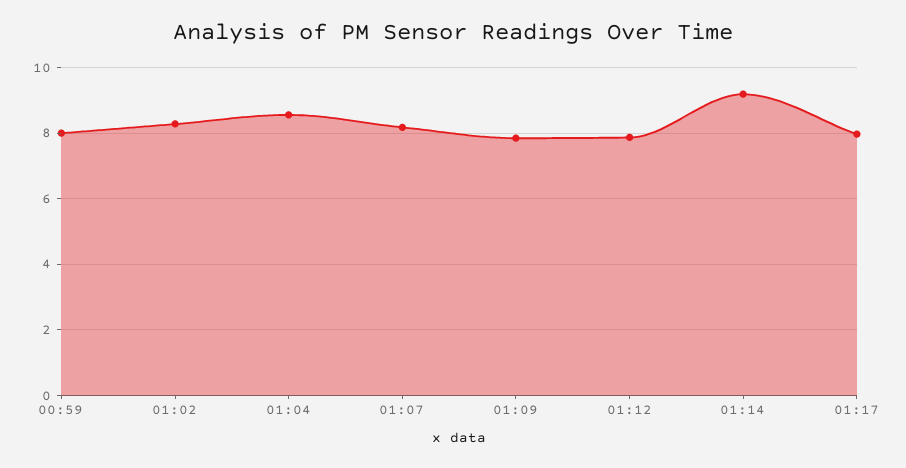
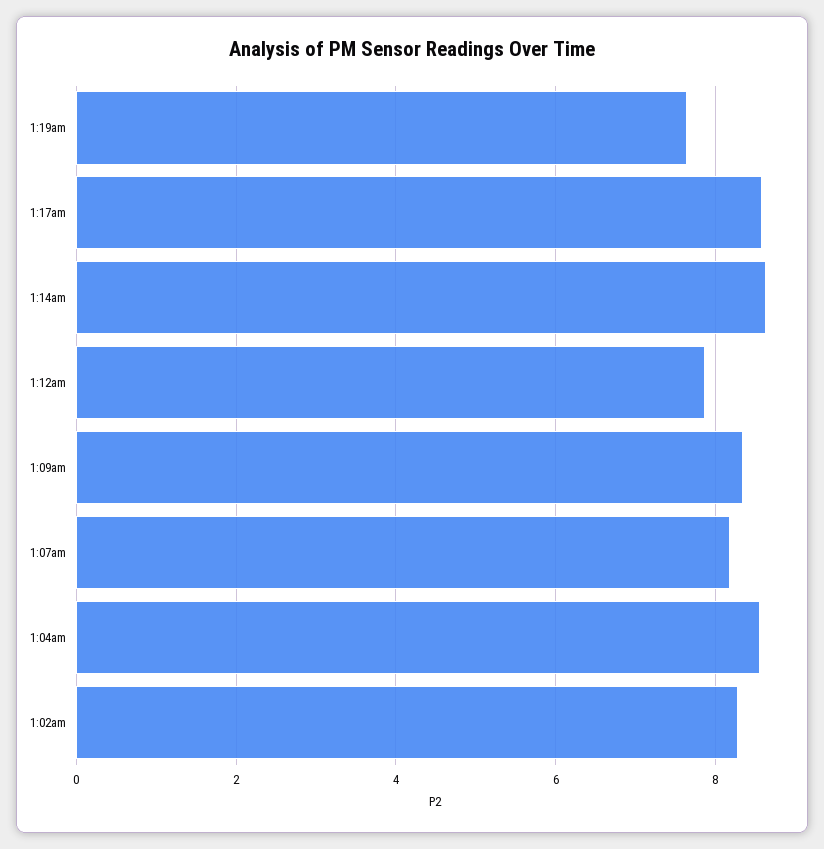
00:59: 8 -> none
01:09: 7.8 -> 8.4
01:14: 9.2 -> 8.6
01:17: 8 -> 8.6
1:19am: none -> 7.6

